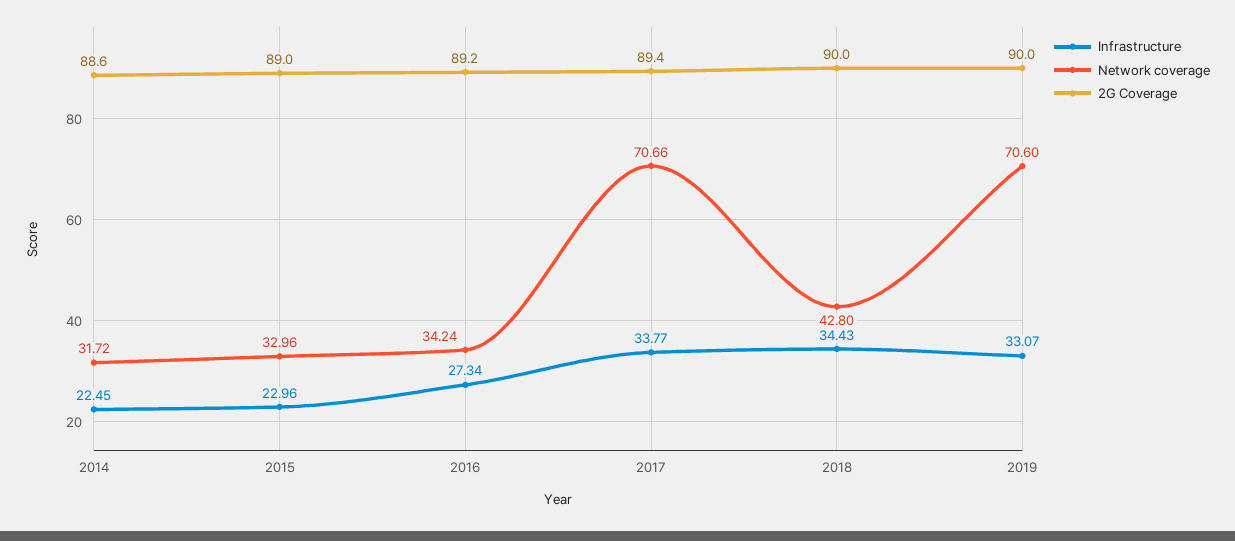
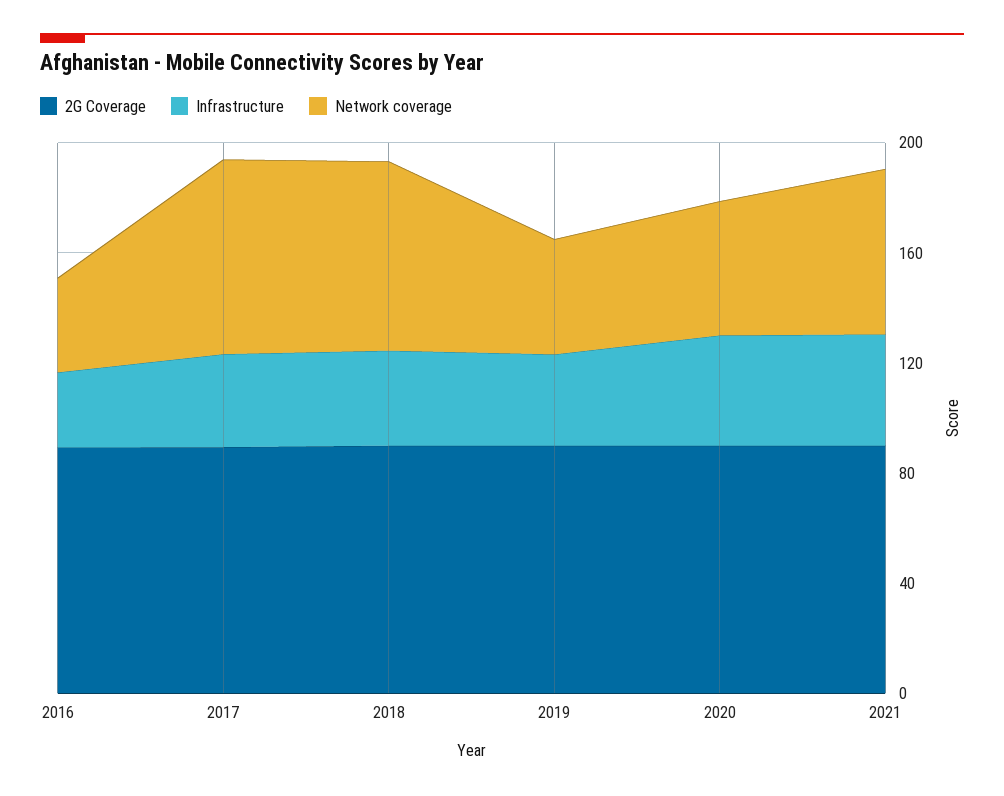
Infrastructure, 2014: 22.45 -> none
Network coverage, 2014: 31.72 -> none
2G Coverage, 2014: 88.6 -> none
Infrastructure, 2015: 22.96 -> none
Network coverage, 2015: 32.96 -> none
2G Coverage, 2015: 89 -> none
Network coverage, 2018: 42.8 -> 70
Network coverage, 2019: 70.6 -> 40
2G Coverage, 2020: none -> 90
Infrastructure, 2020: none -> 40
Network coverage, 2020: none -> 50
2G Coverage, 2021: none -> 90
Infrastructure, 2021: none -> 40
Network coverage, 2021: none -> 60

